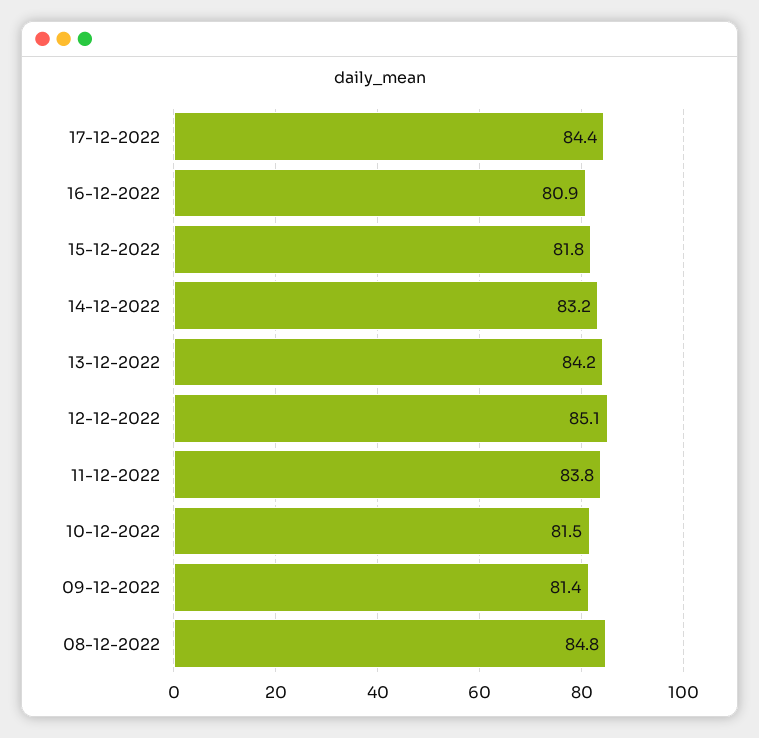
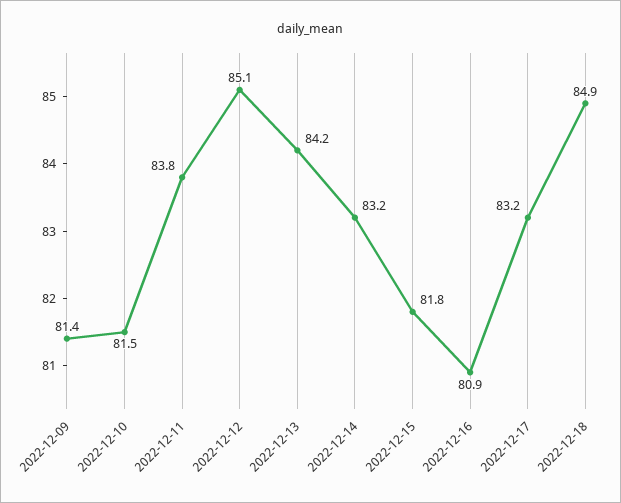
17-12-2022: 84.4 -> 83.2
08-12-2022: 84.8 -> none
2022-12-18: none -> 84.9

